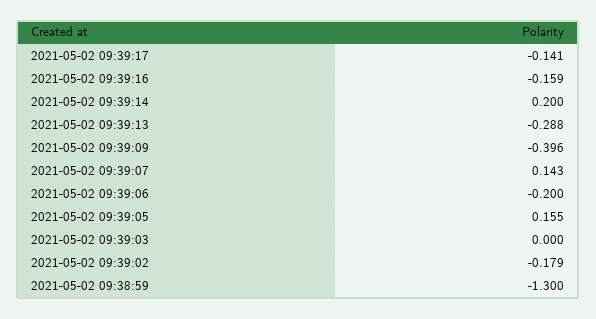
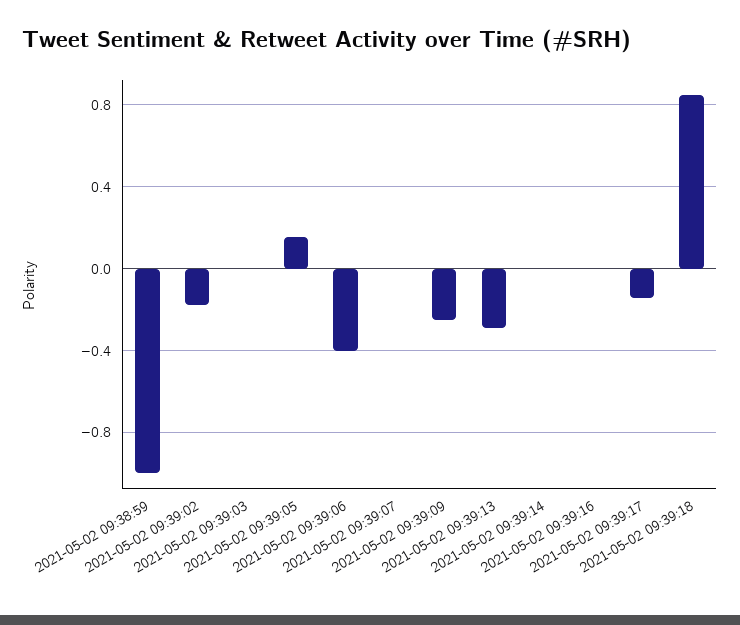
2021-05-02 09:39:16: -0.159 -> 0
2021-05-02 09:39:14: 0.2 -> 0
2021-05-02 09:39:09: -0.396 -> -0.25
2021-05-02 09:39:07: 0.143 -> 0
2021-05-02 09:39:06: -0.2 -> -0.4
2021-05-02 09:38:59: -1.3 -> -1
2021-05-02 09:39:18: none -> 0.85

